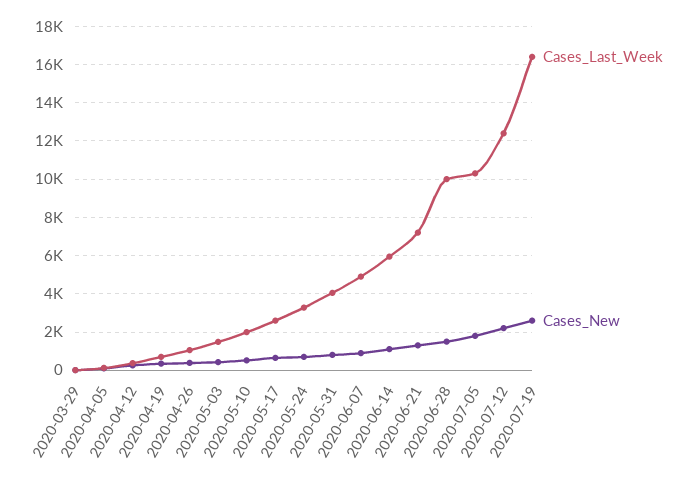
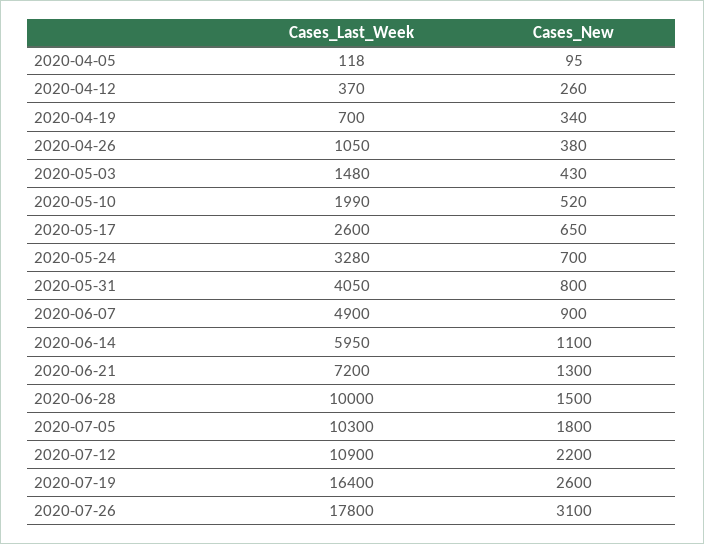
Cases_Last_Week, 2020-03-29: 0 -> none
Cases_New, 2020-03-29: 0 -> none
Cases_Last_Week, 2020-07-12: 12500 -> 10900
Cases_Last_Week, 2020-07-26: none -> 17800
Cases_New, 2020-07-26: none -> 3100

